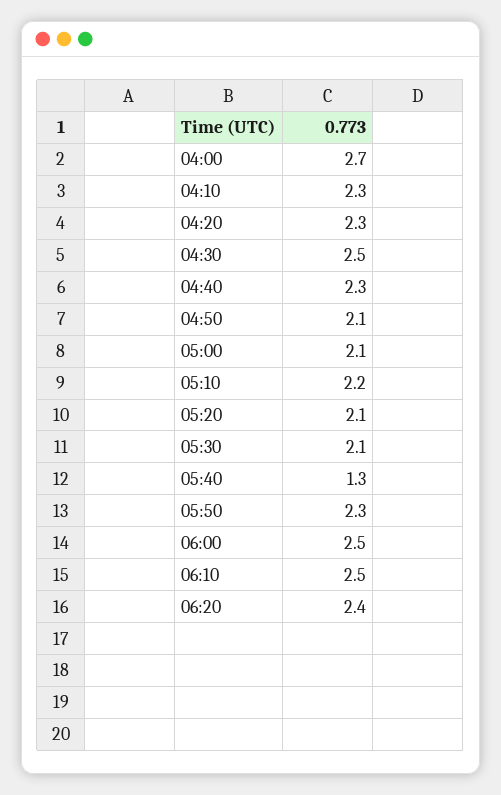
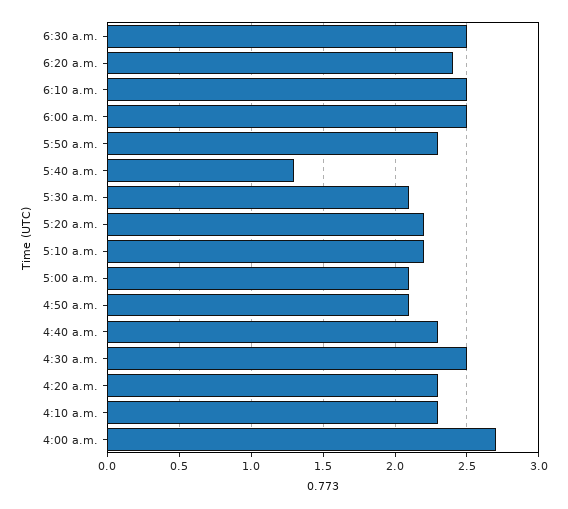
05:20: 2.1 -> 2.2
6:30 a.m.: none -> 2.5

